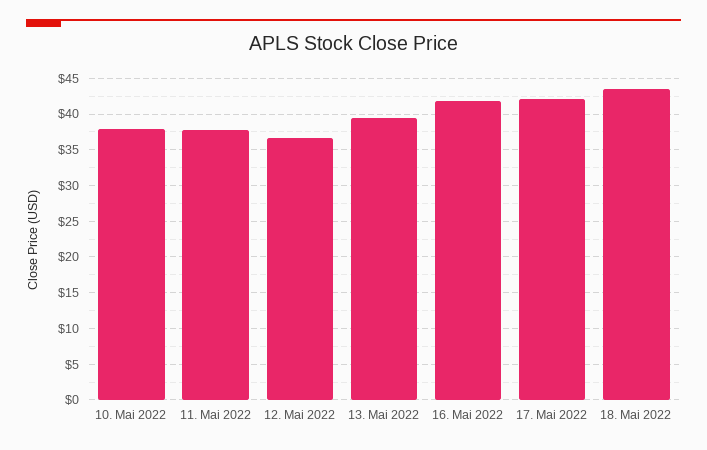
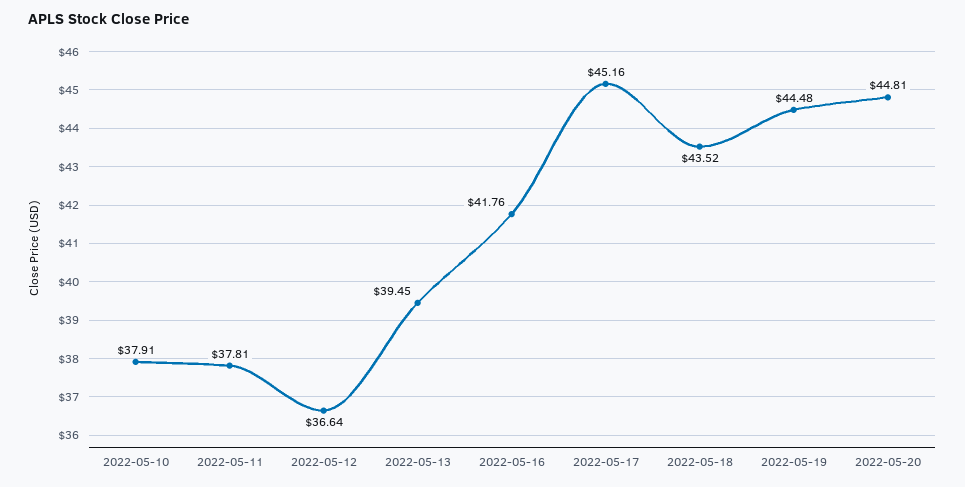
17. Mai 2022: 42 -> 45.16
2022-05-19: none -> 44.48
2022-05-20: none -> 44.81

